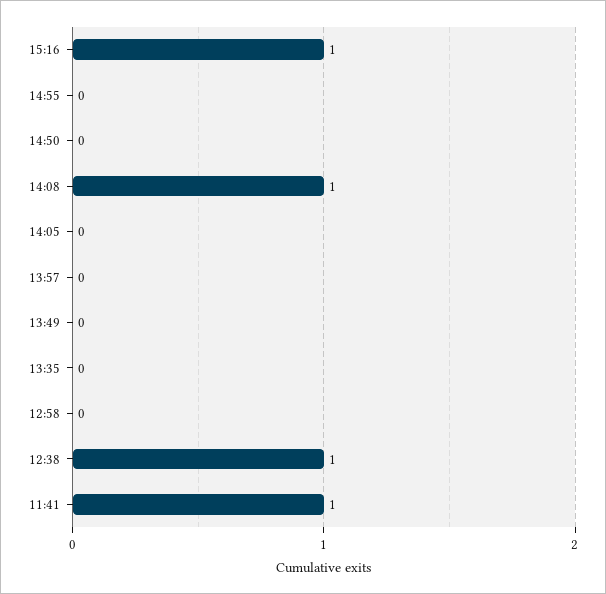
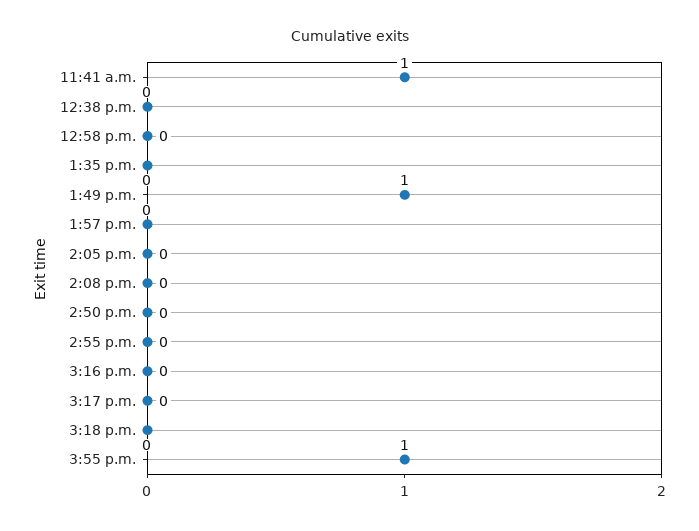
15:16: 1 -> 0
14:08: 1 -> 0
13:49: 0 -> 1
12:38: 1 -> 0
3:17 p.m.: none -> 0
3:18 p.m.: none -> 0
3:55 p.m.: none -> 1

